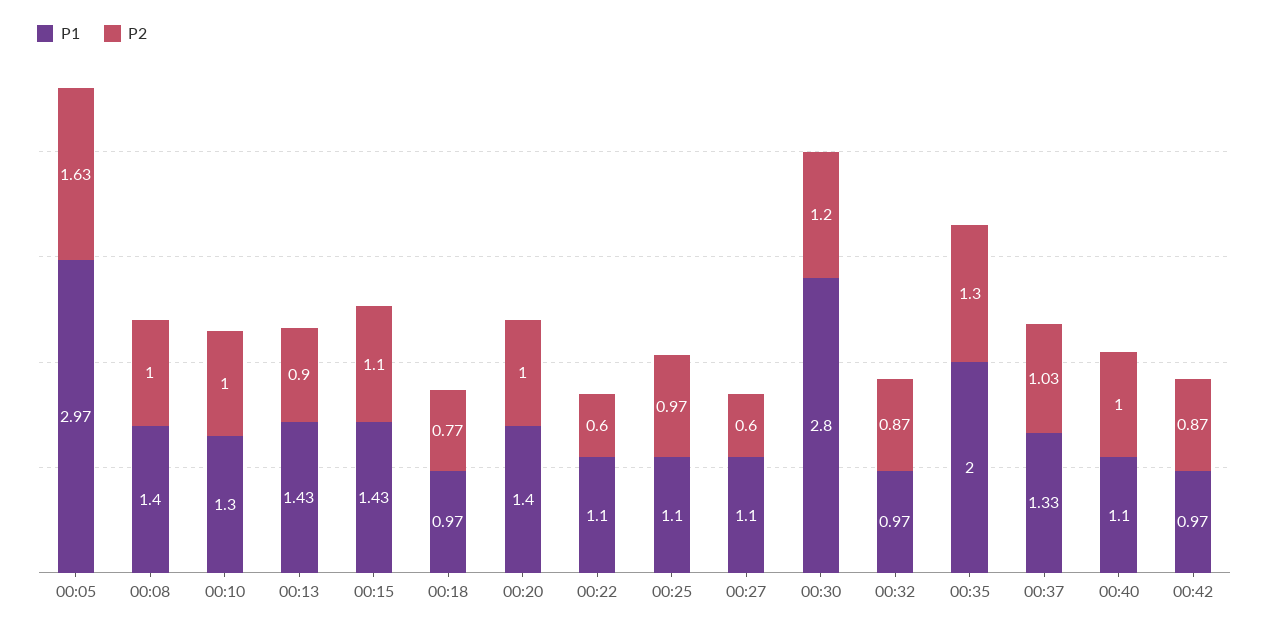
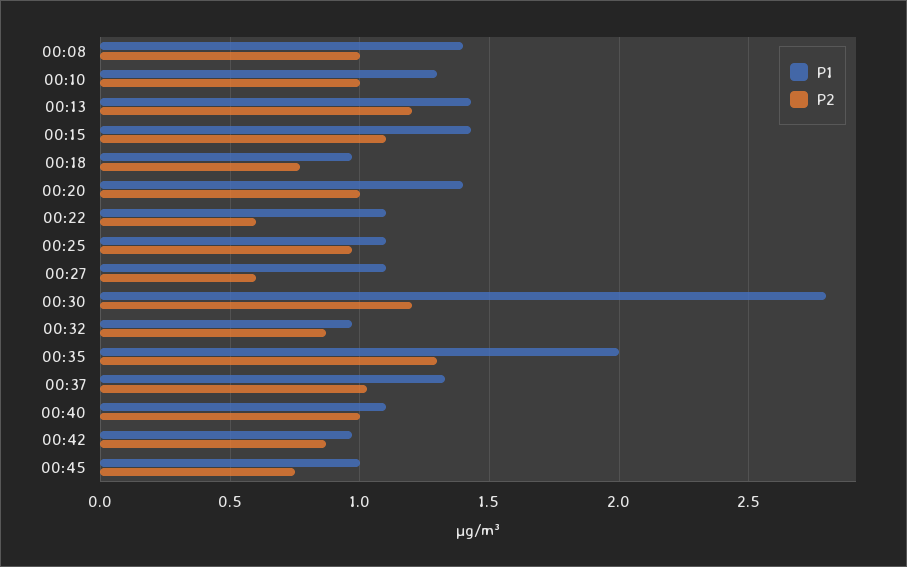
P1, 00:05: 2.97 -> none
P2, 00:05: 1.63 -> none
P2, 00:13: 0.9 -> 1.2
P1, 00:45: none -> 1
P2, 00:45: none -> 0.75

